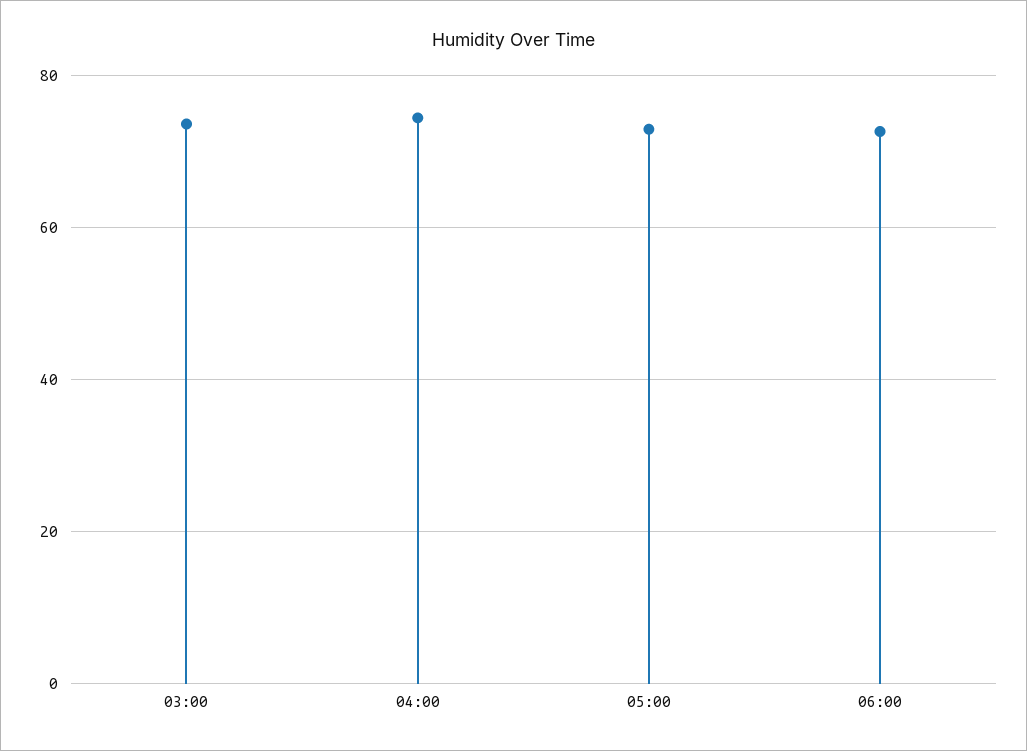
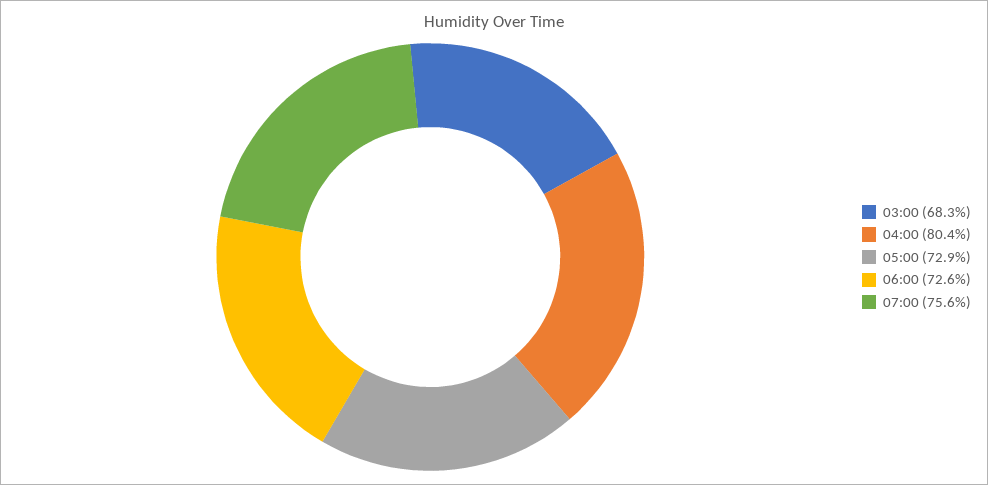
03:00: 74 -> 68.3
04:00: 74 -> 80.4
07:00: none -> 75.6

